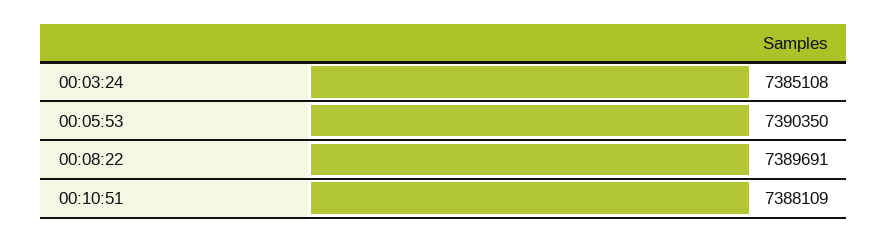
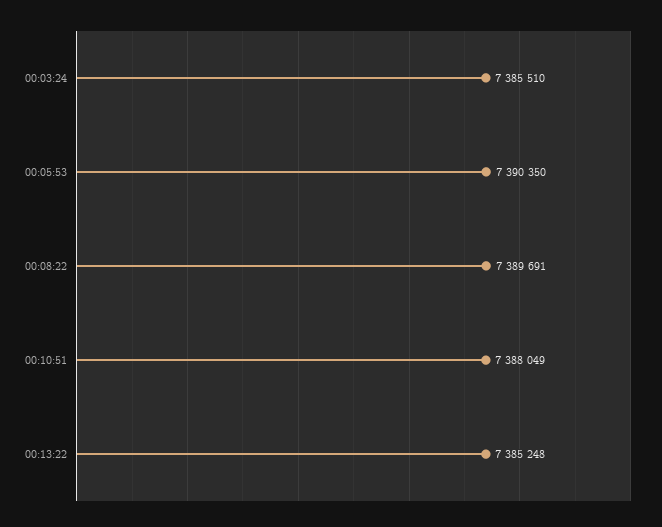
00:03:24: 7385108 -> 7385510
00:10:51: 7388109 -> 7388049
00:13:22: none -> 7385248

